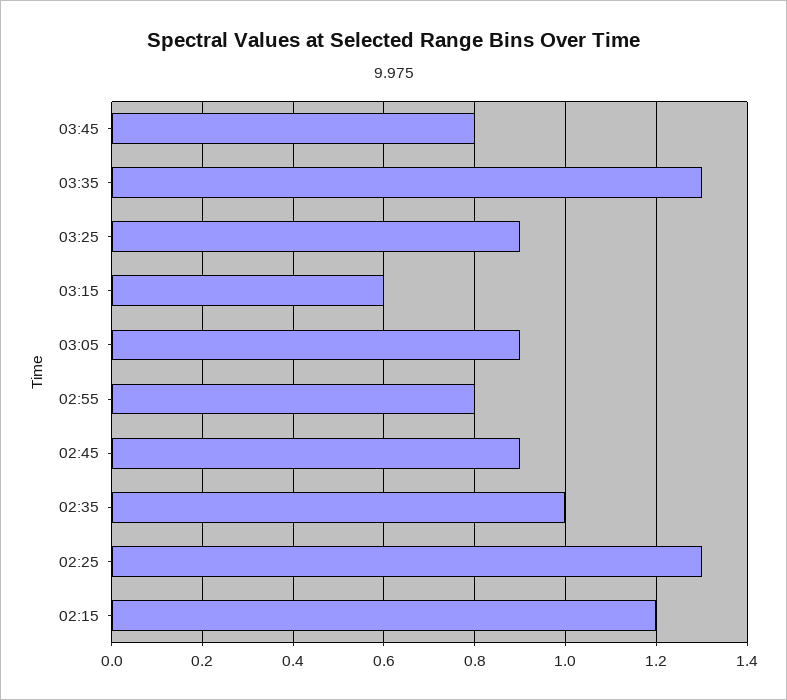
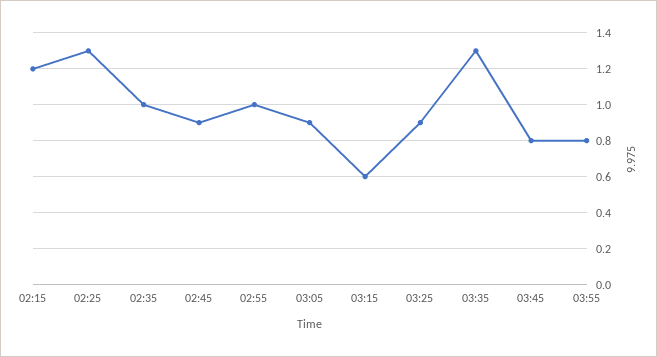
02:55: 0.8 -> 1
03:55: none -> 0.8

